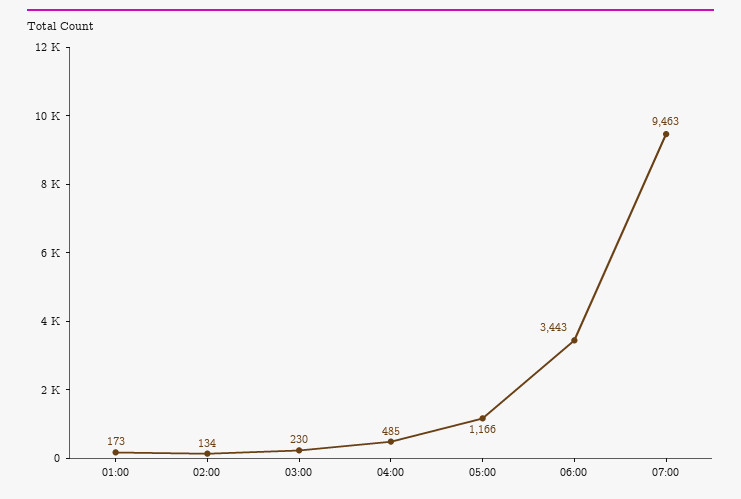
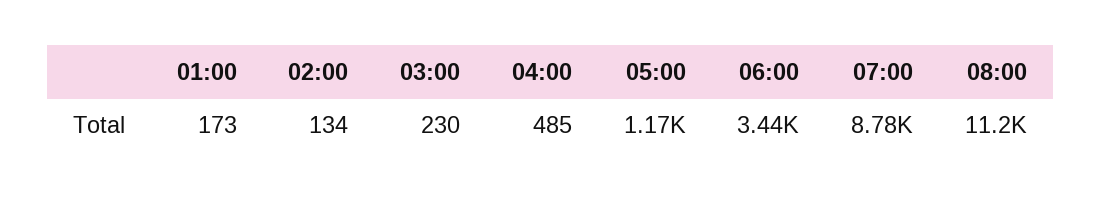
07:00: 9463 -> 8780
08:00: none -> 11200

